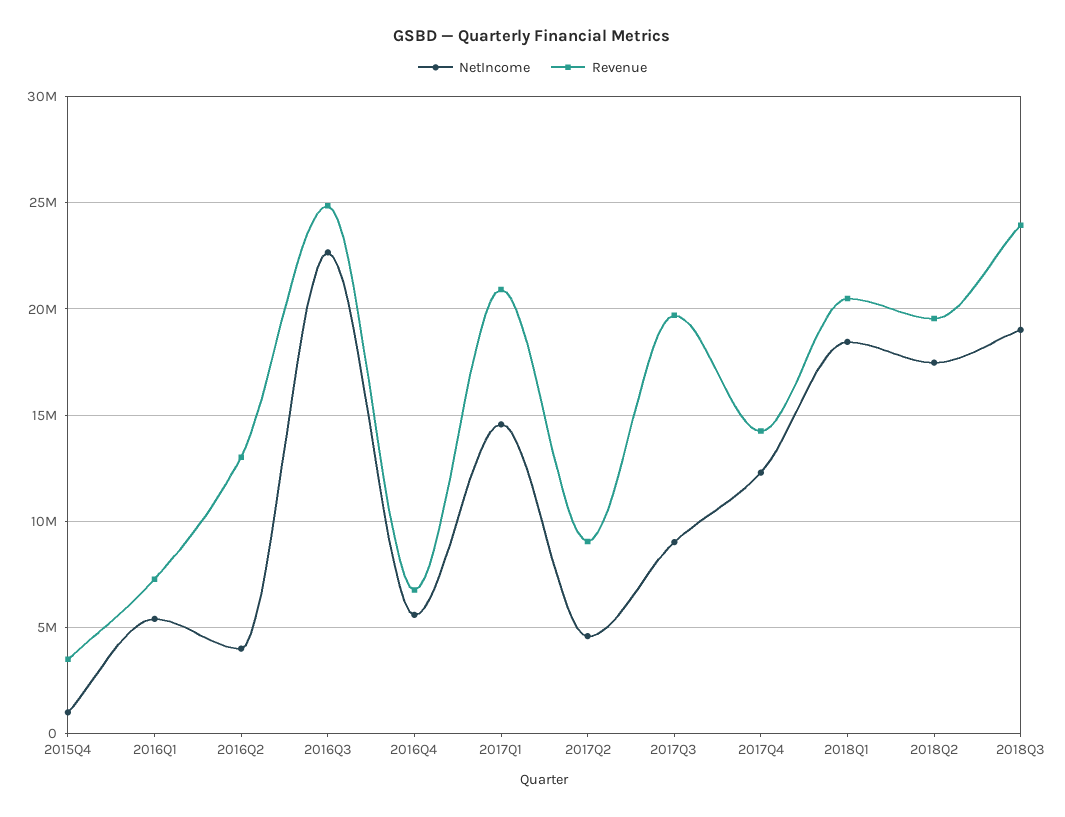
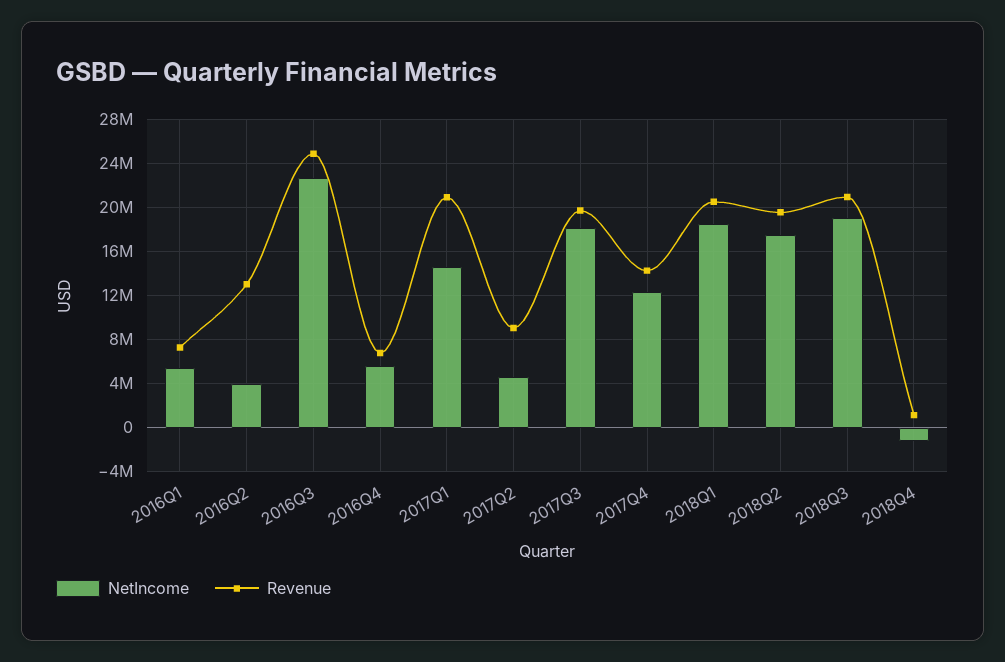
NetIncome, 2015Q4: 1000000 -> none
Revenue, 2015Q4: 3500000 -> none
NetIncome, 2017Q3: 9000000 -> 18000000
Revenue, 2018Q3: 24000000 -> 21000000
NetIncome, 2018Q4: none -> -1000000
Revenue, 2018Q4: none -> 1000000

